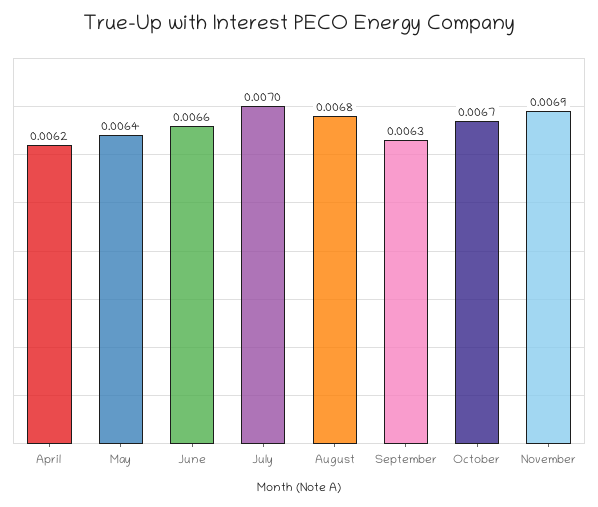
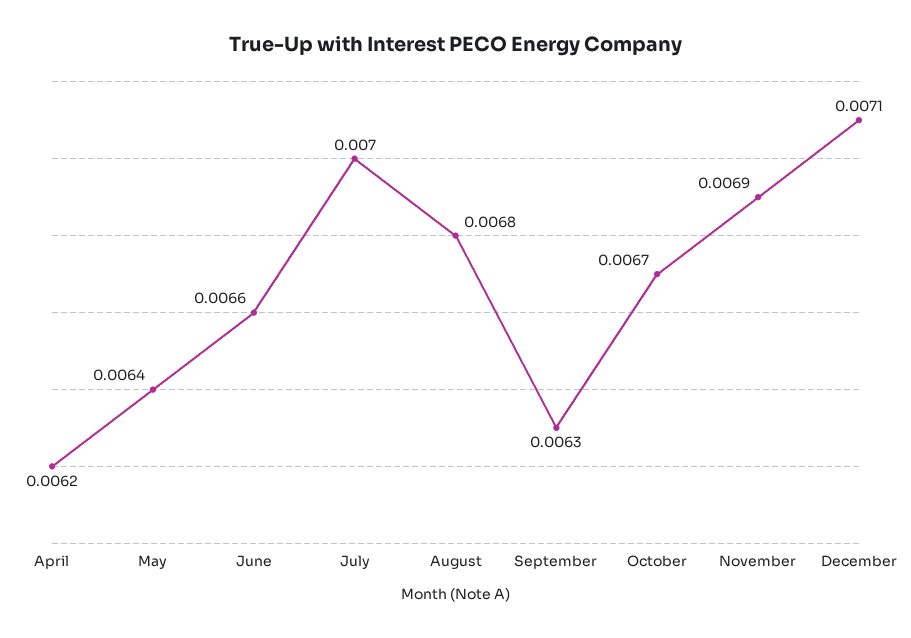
December: none -> 0.0071

